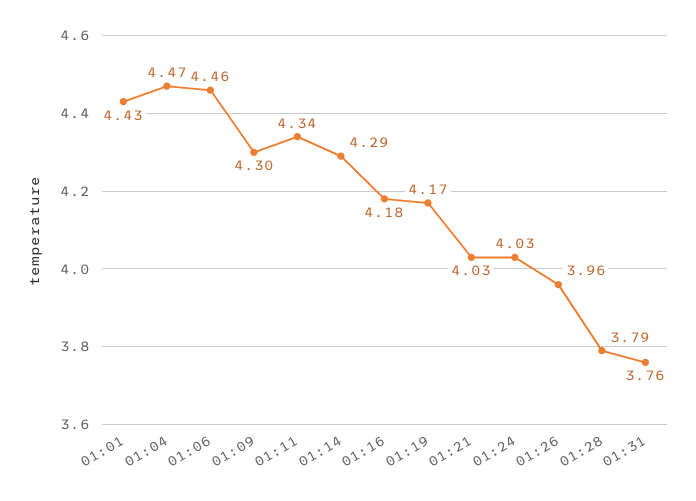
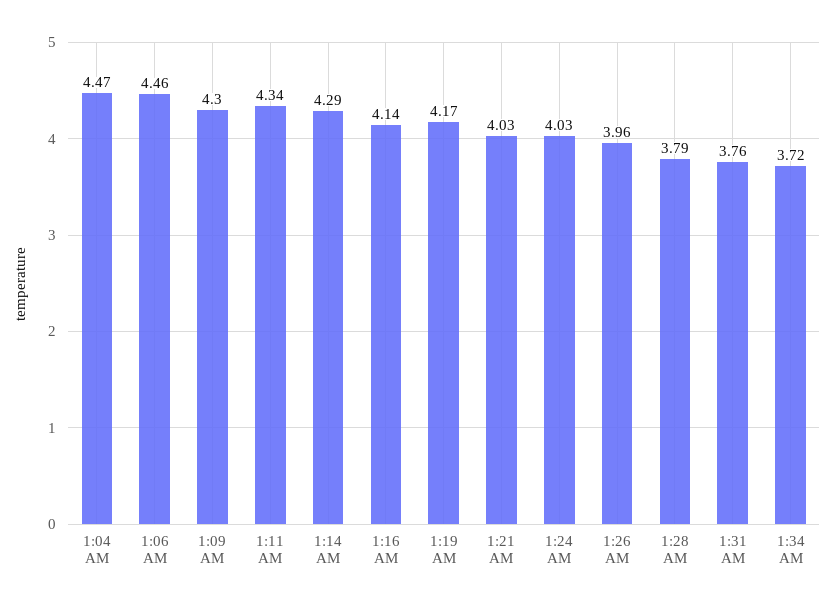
01:01: 4.43 -> none
01:16: 4.18 -> 4.14
1:34 AM: none -> 3.72

